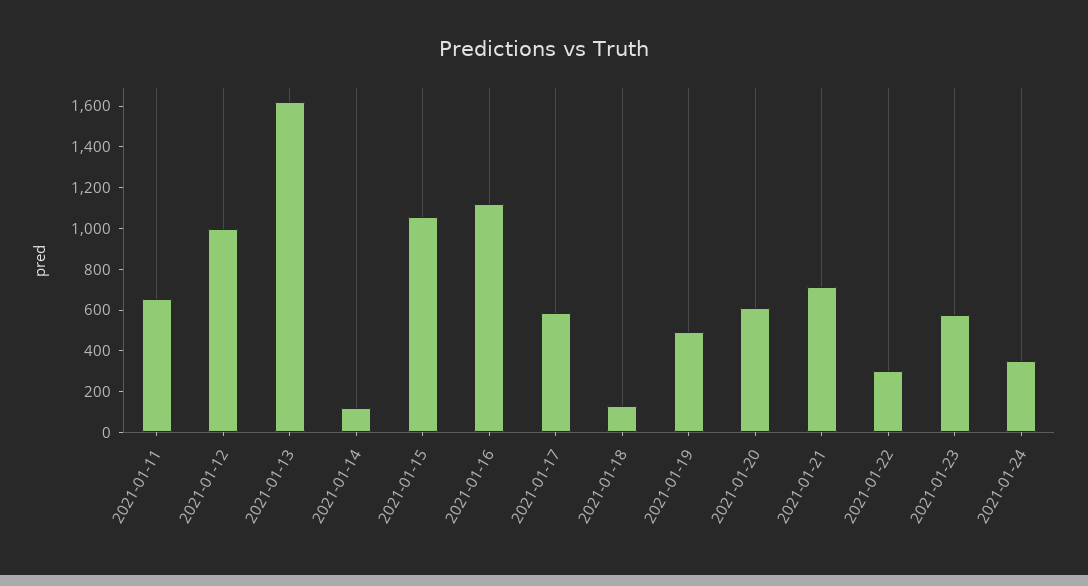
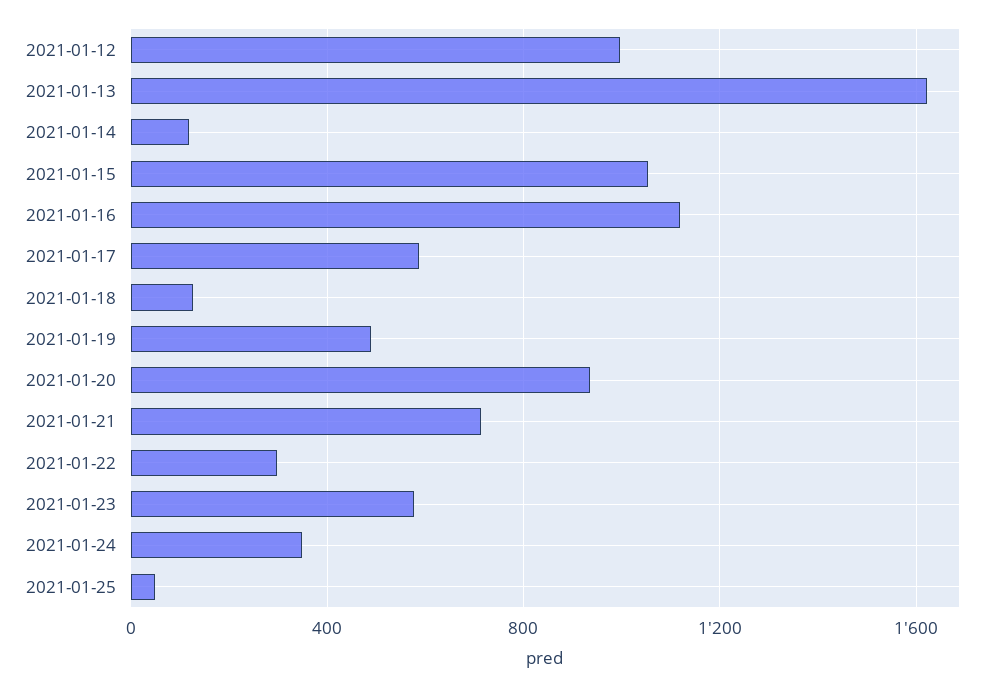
2021-01-11: 650 -> none
2021-01-20: 600 -> 950
2021-01-25: none -> 50

